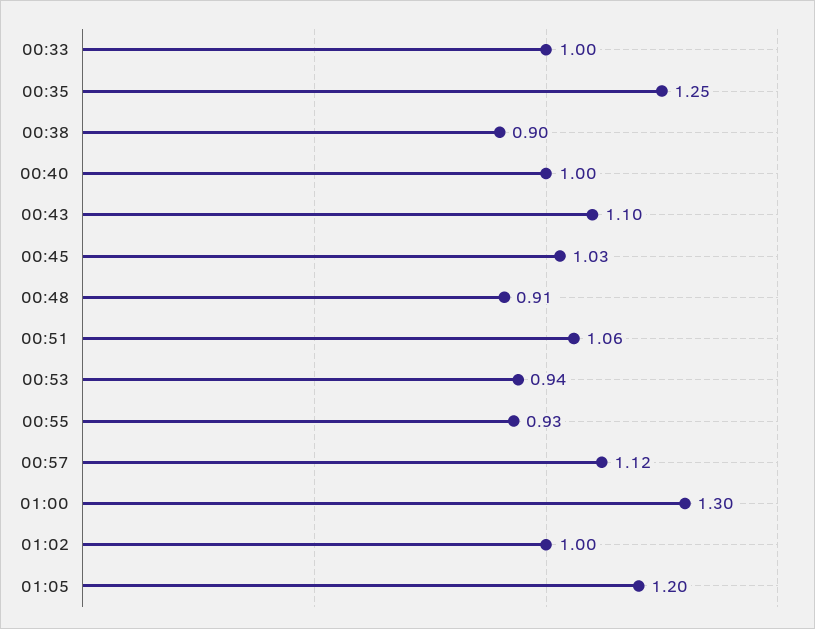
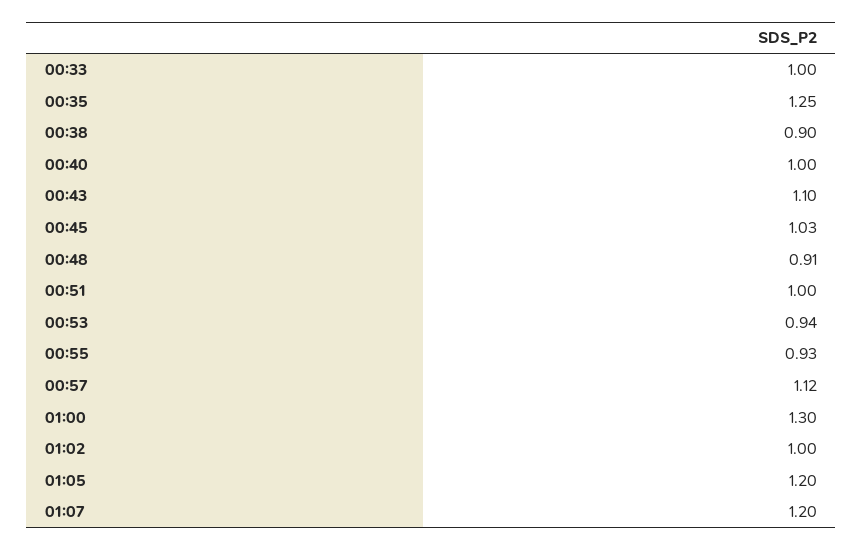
00:51: 1.06 -> 1
01:07: none -> 1.2

